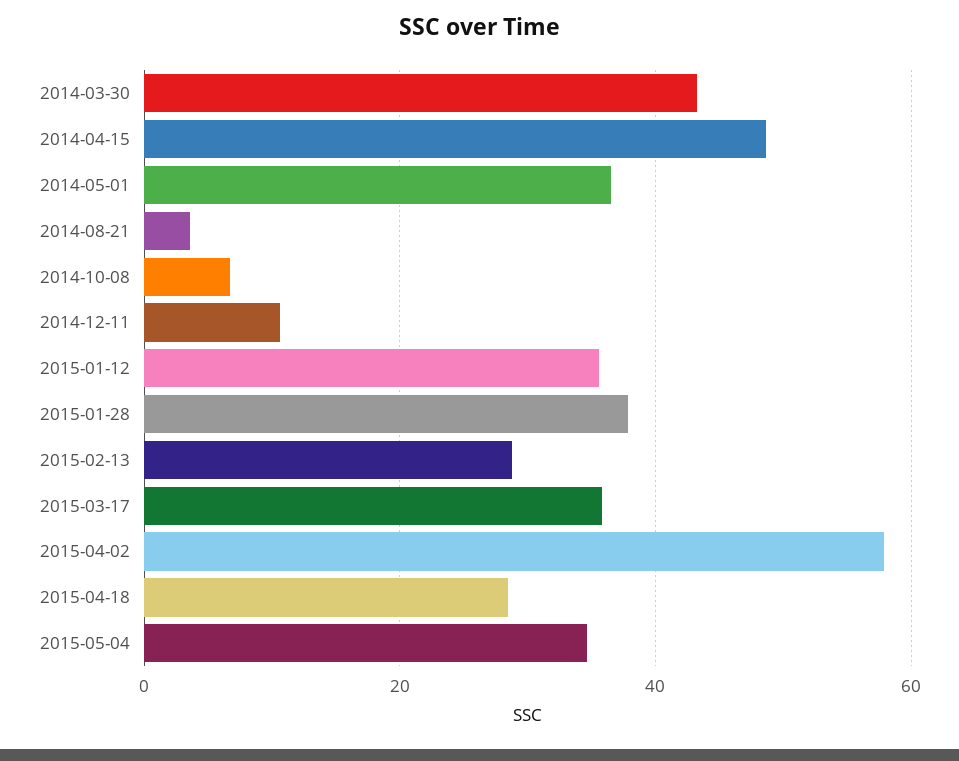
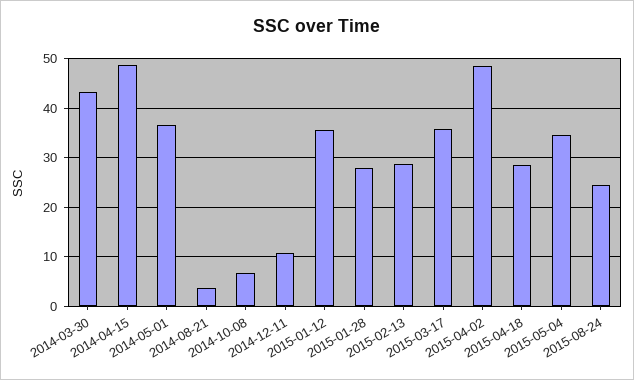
2015-01-28: 38 -> 28
2015-04-02: 58 -> 48
2015-08-24: none -> 24

